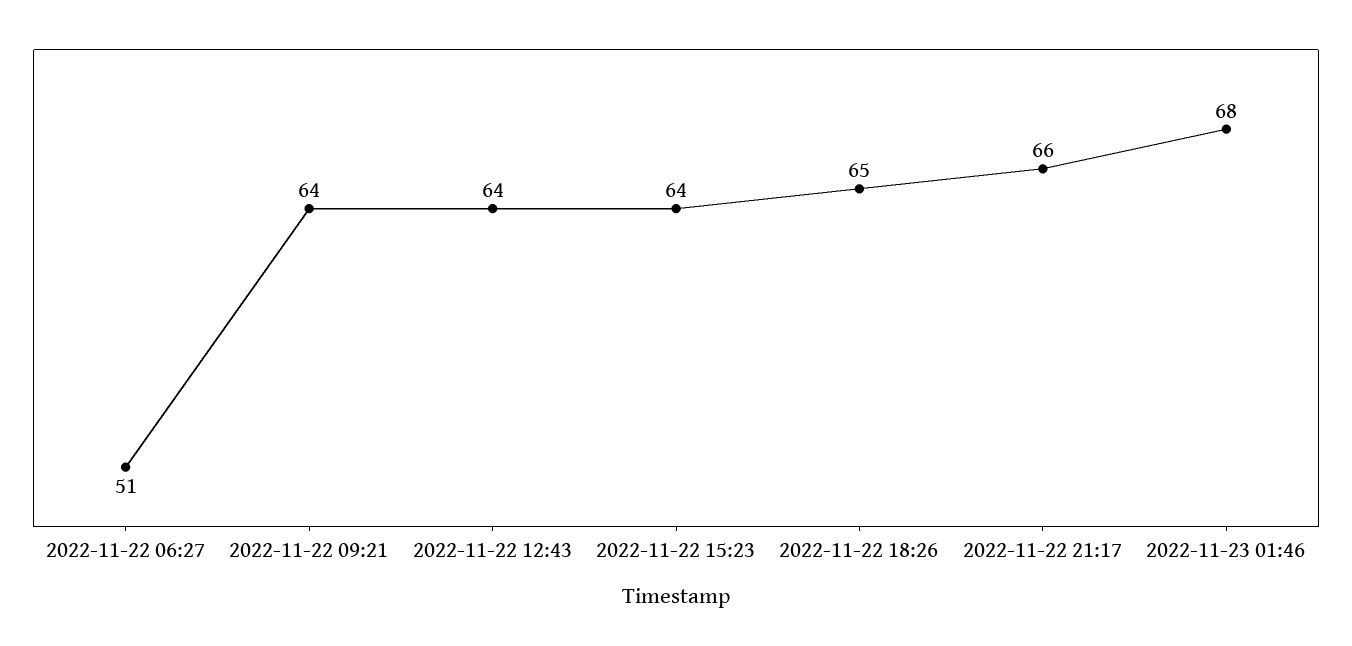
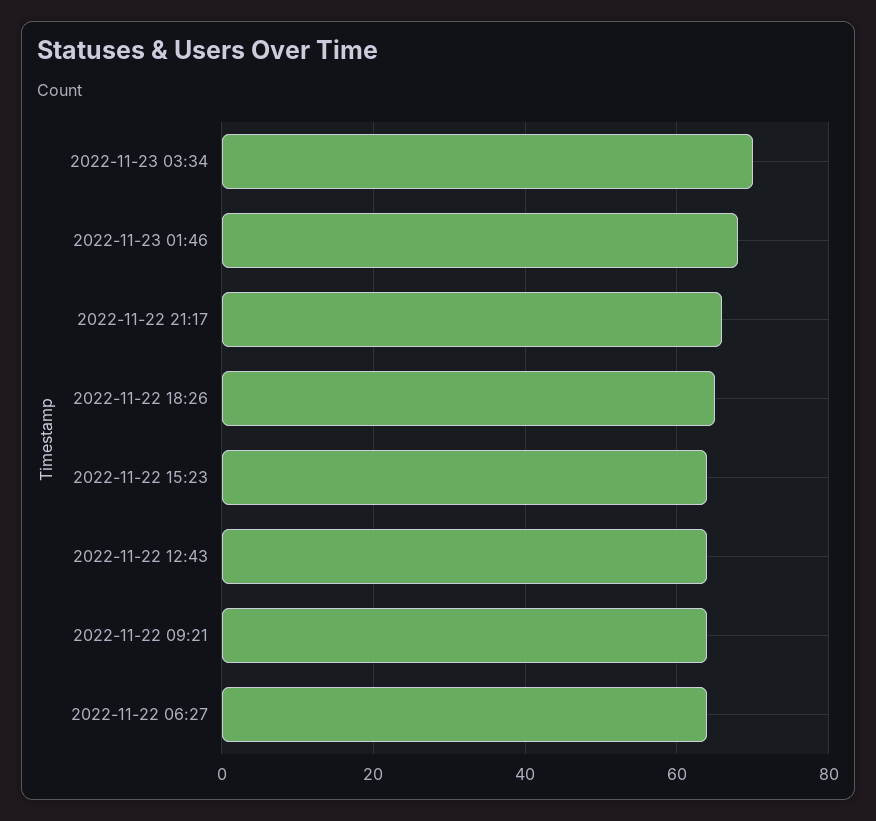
2022-11-22 06:27: 51 -> 65
2022-11-23 03:34: none -> 70

